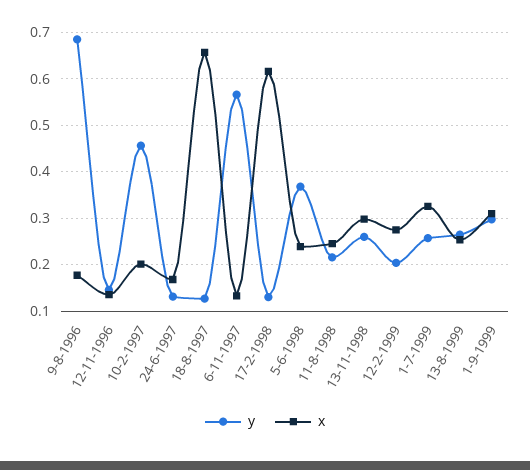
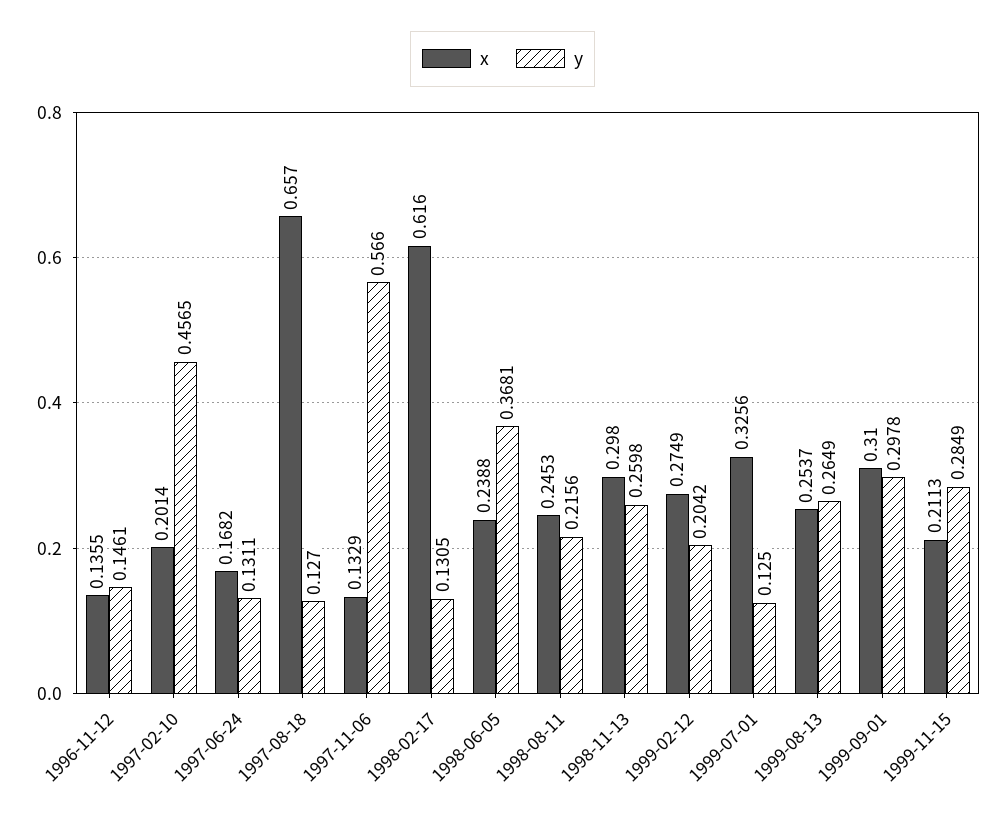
y, 9-8-1996: 0.68 -> none
x, 9-8-1996: 0.18 -> none
y, 1-7-1999: 0.26 -> 0.125
x, 1999-11-15: none -> 0.2113
y, 1999-11-15: none -> 0.2849

